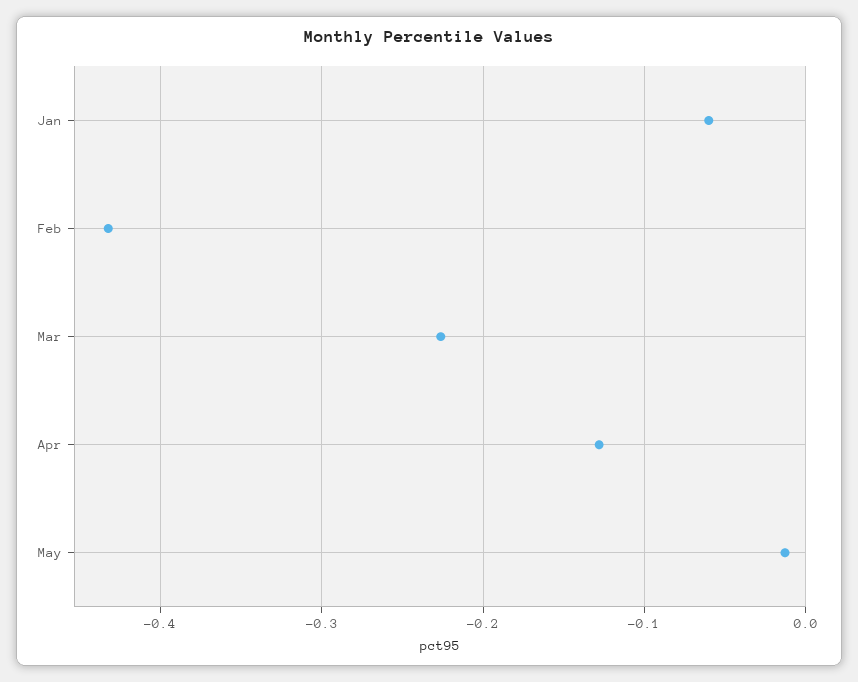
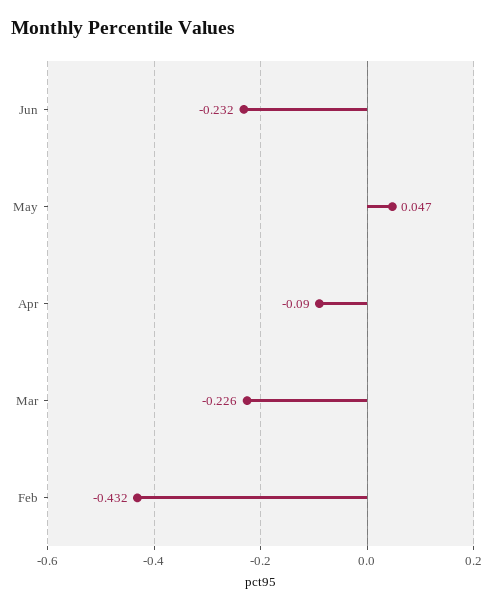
Jan: -0.06 -> none
Apr: -0.13 -> -0.09
May: -0.01 -> 0.047
Jun: none -> -0.232

